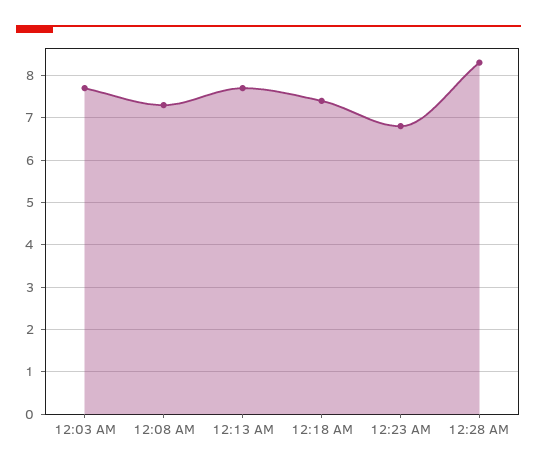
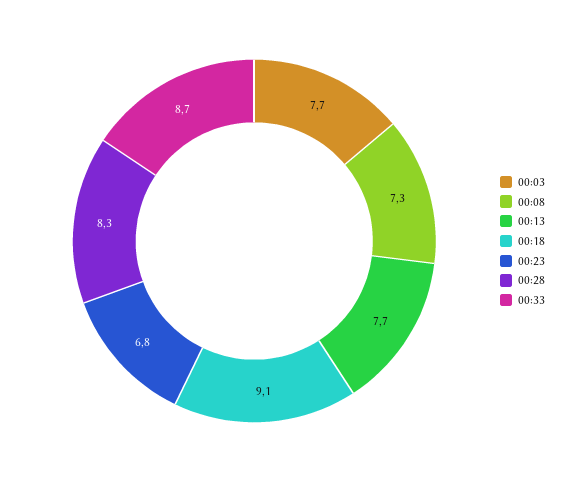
12:18 AM: 7.5 -> 9.1
00:33: none -> 8.7

